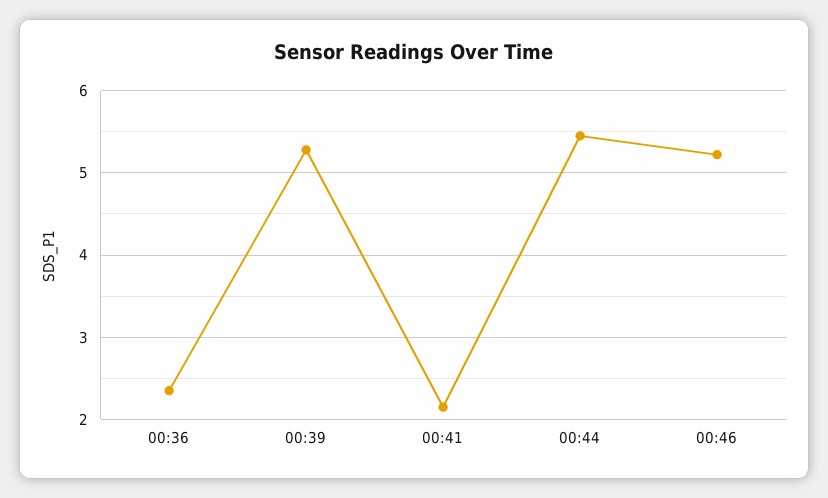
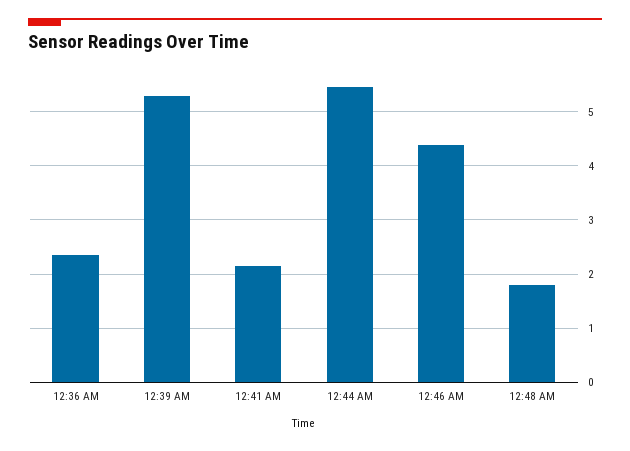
00:46: 5.2 -> 4.4
12:48 AM: none -> 1.8

